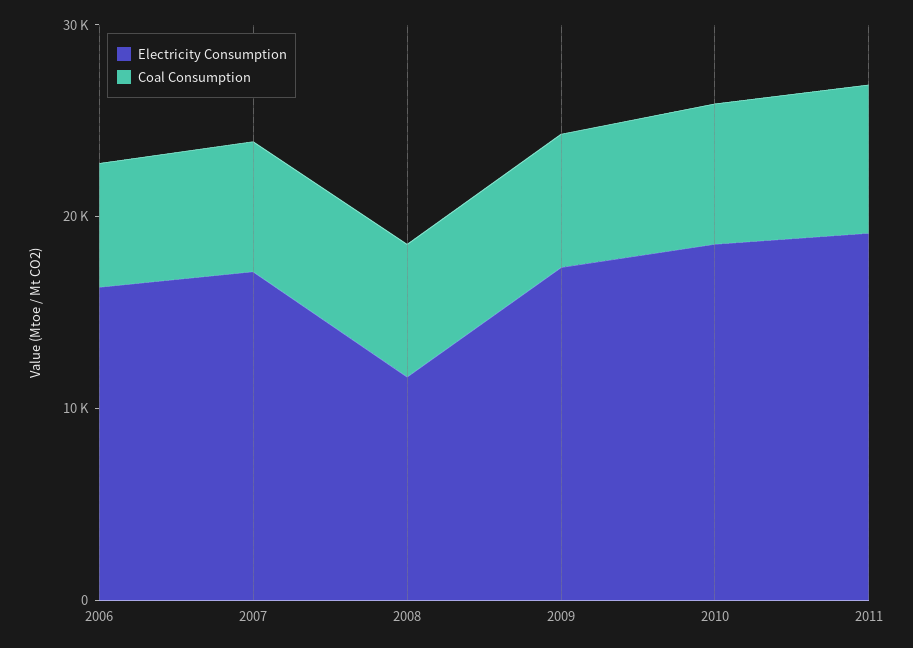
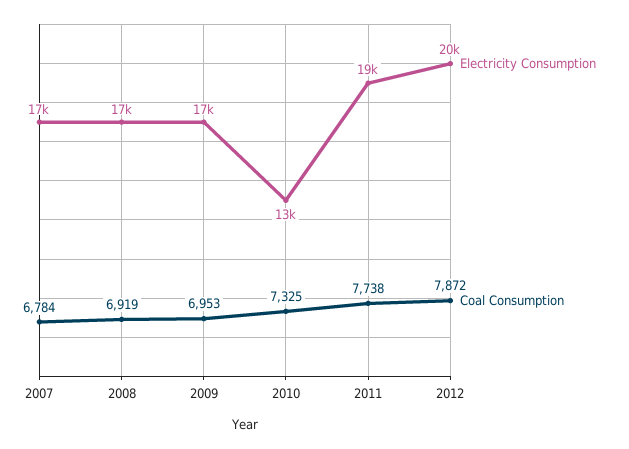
Electricity Consumption, 2006: 16000 -> none
Coal Consumption, 2006: 6000 -> none
Electricity Consumption, 2008: 12000 -> 17000
Electricity Consumption, 2010: 18000 -> 13000
Electricity Consumption, 2012: none -> 20000
Coal Consumption, 2012: none -> 7872

